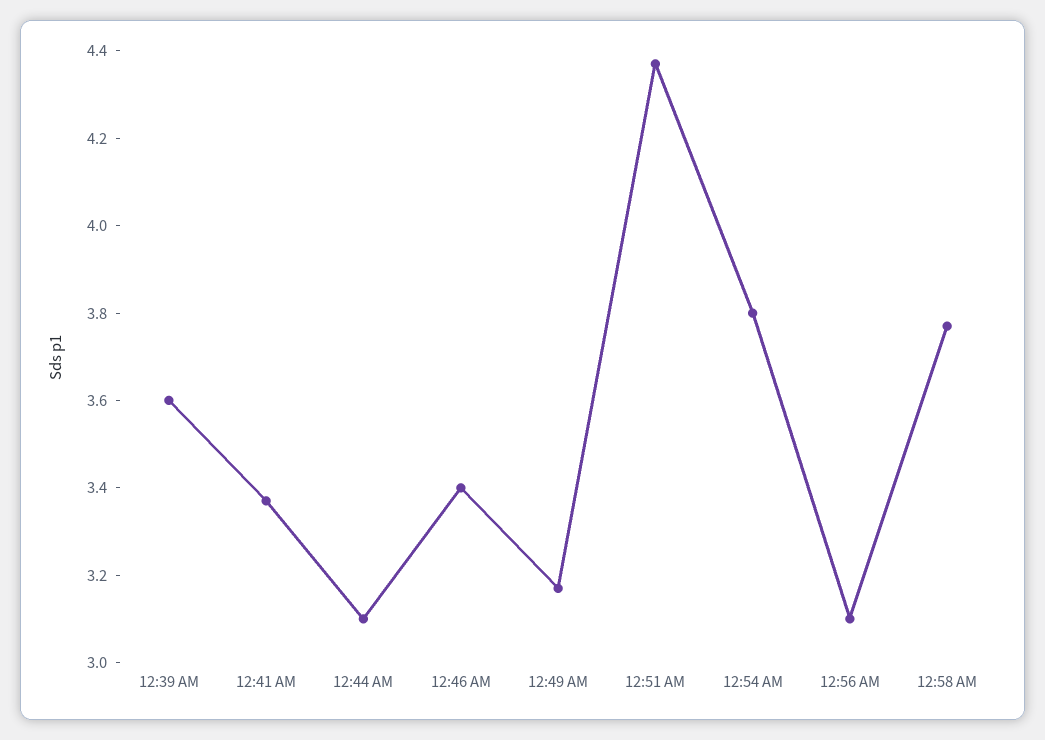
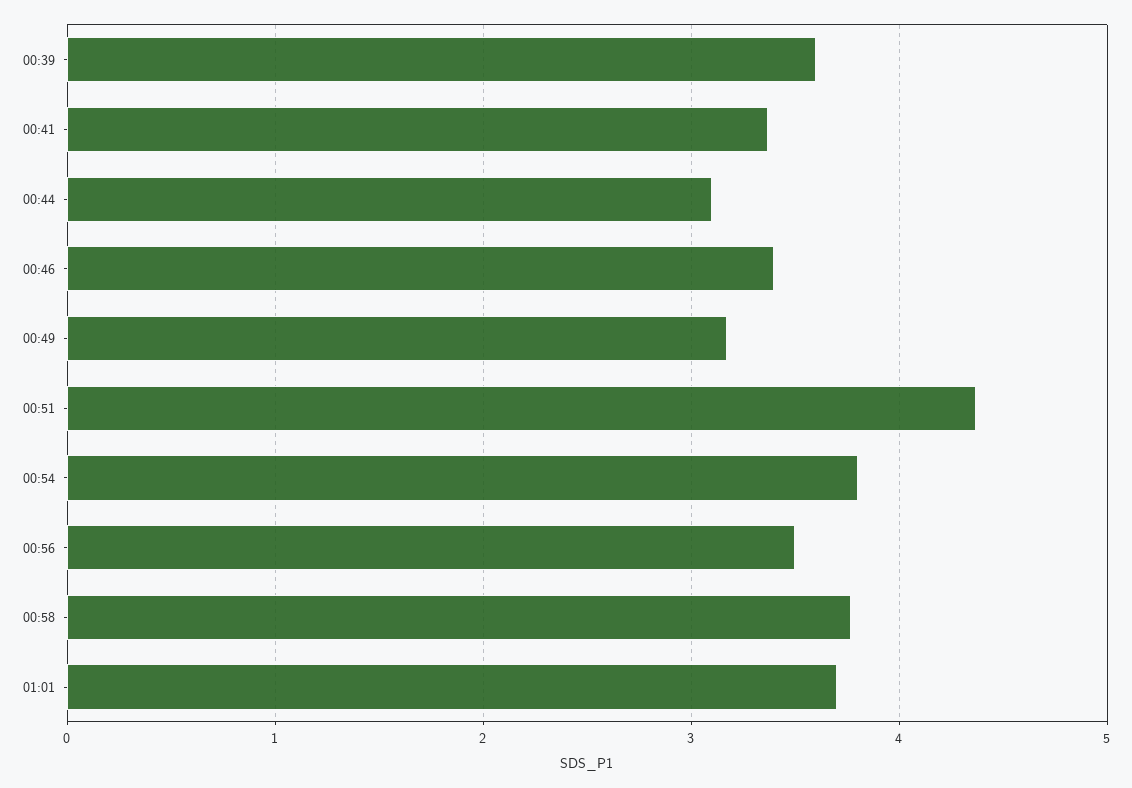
12:56 AM: 3.1 -> 3.5
01:01: none -> 3.7

